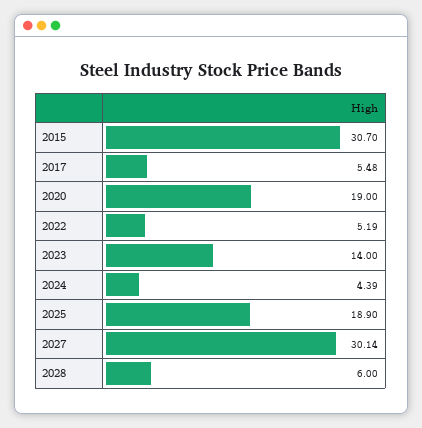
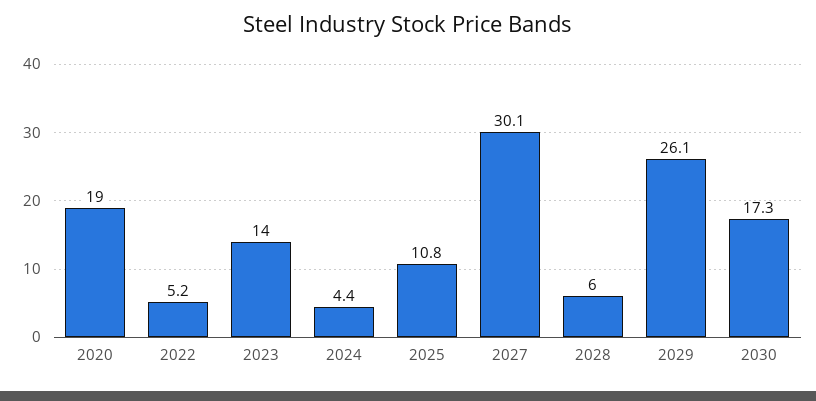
2015: 30.7 -> none
2017: 5.48 -> none
2025: 18.9 -> 10.8
2029: none -> 26.1
2030: none -> 17.3

